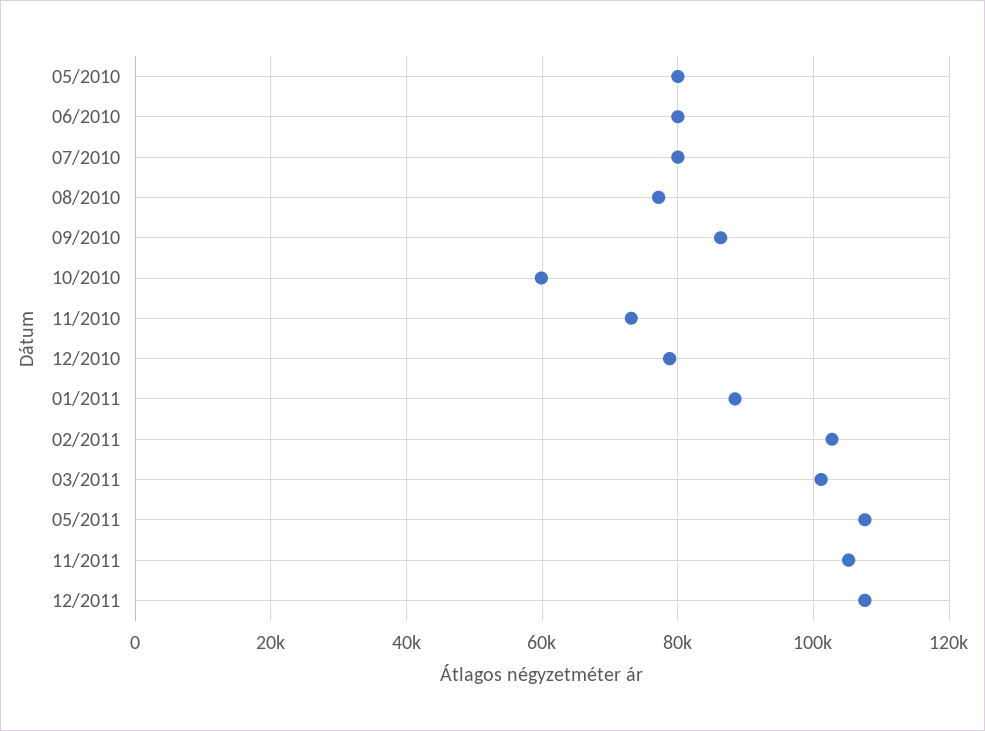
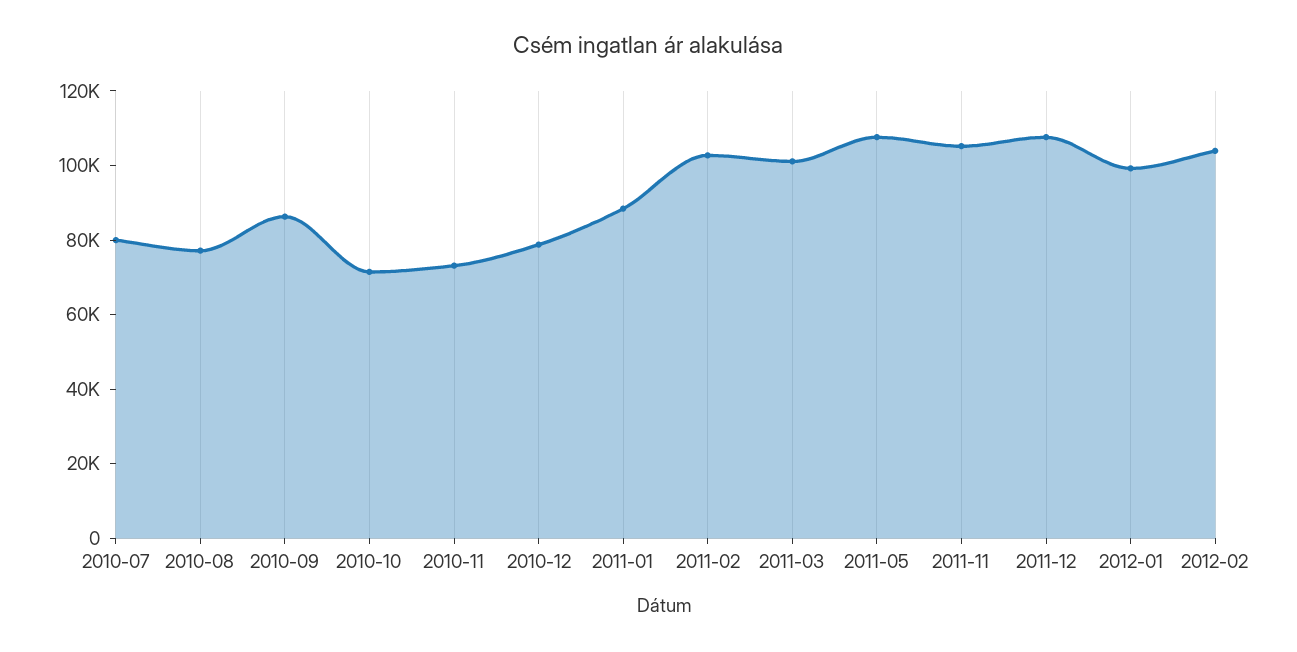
05/2010: 80000 -> none
06/2010: 80000 -> none
10/2010: 60000 -> 70000
2012-01: none -> 100000
2012-02: none -> 105000

